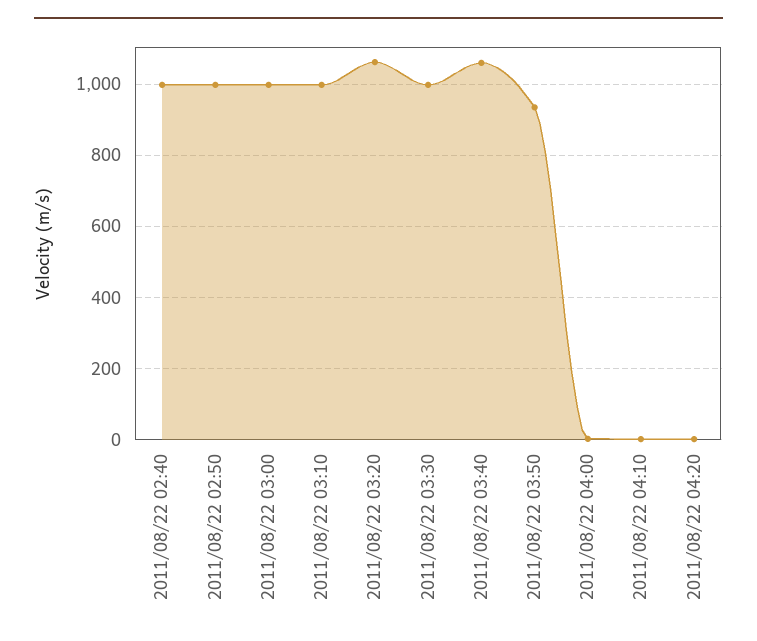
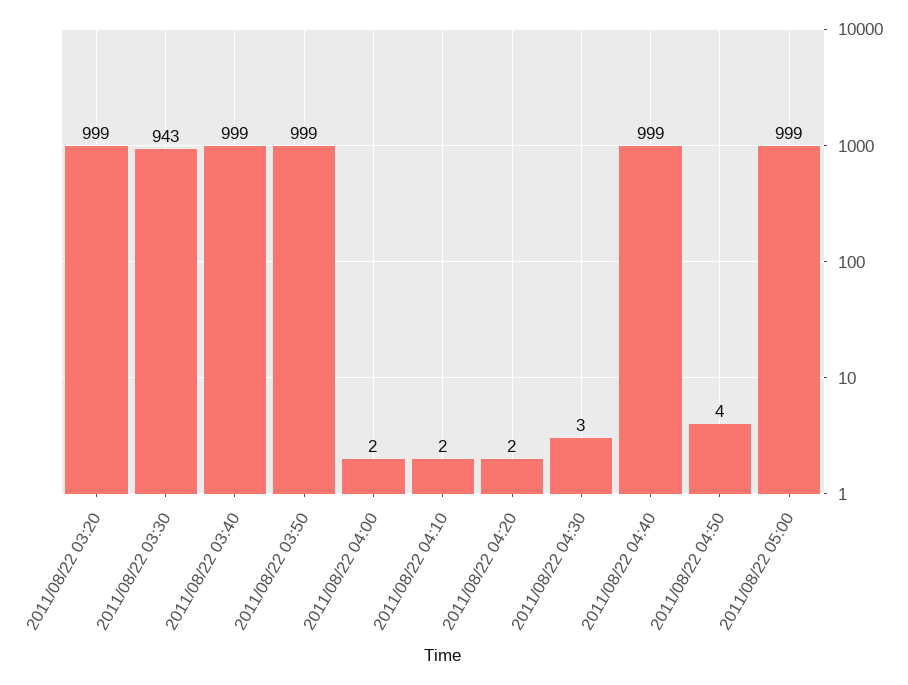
2011/08/22 02:40: 1000 -> none
2011/08/22 02:50: 1000 -> none
2011/08/22 03:00: 1000 -> none
2011/08/22 03:10: 1000 -> none
2011/08/22 03:20: 1060 -> 999
2011/08/22 03:30: 1000 -> 943
2011/08/22 03:40: 1060 -> 999
2011/08/22 03:50: 940 -> 999
2011/08/22 04:30: none -> 3
2011/08/22 04:40: none -> 999
2011/08/22 04:50: none -> 4
2011/08/22 05:00: none -> 999

